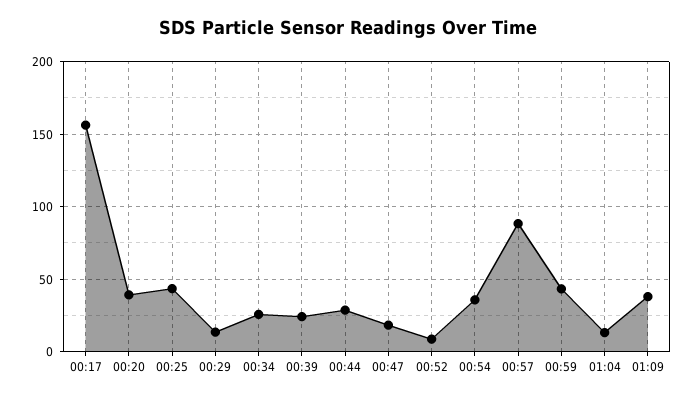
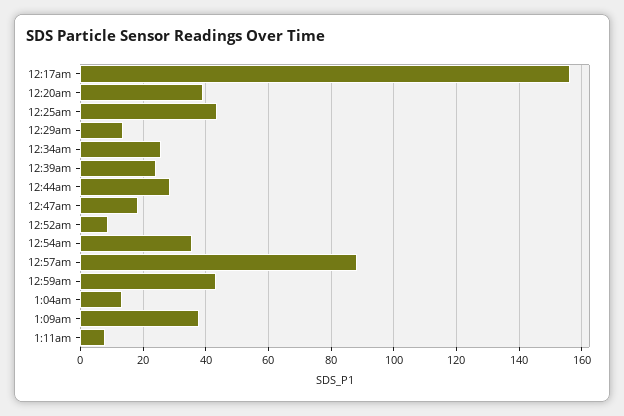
1:11am: none -> 8

